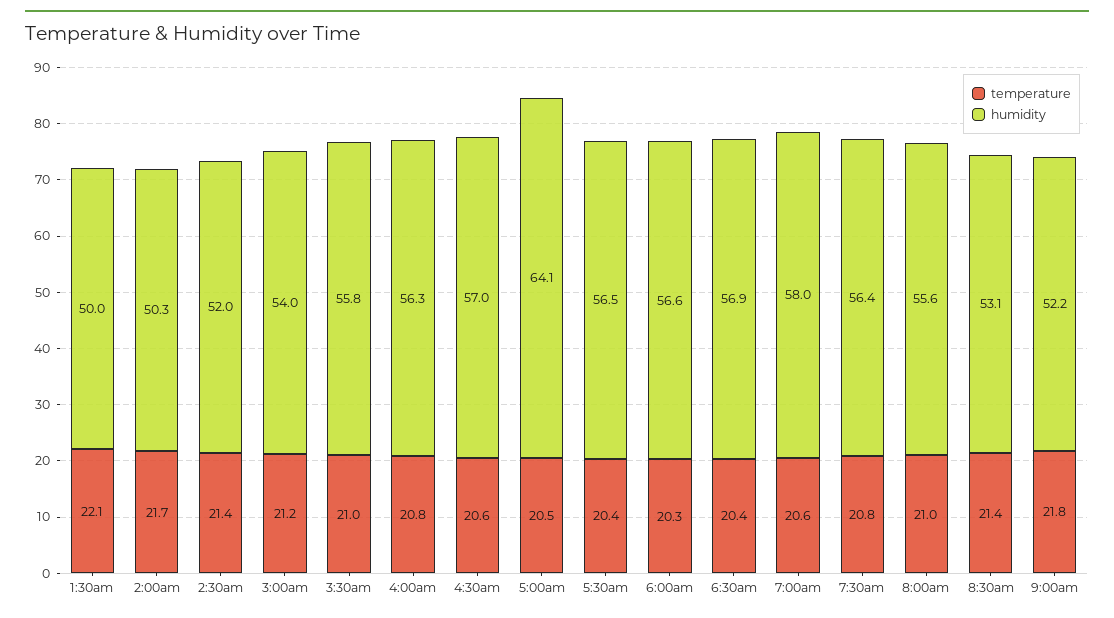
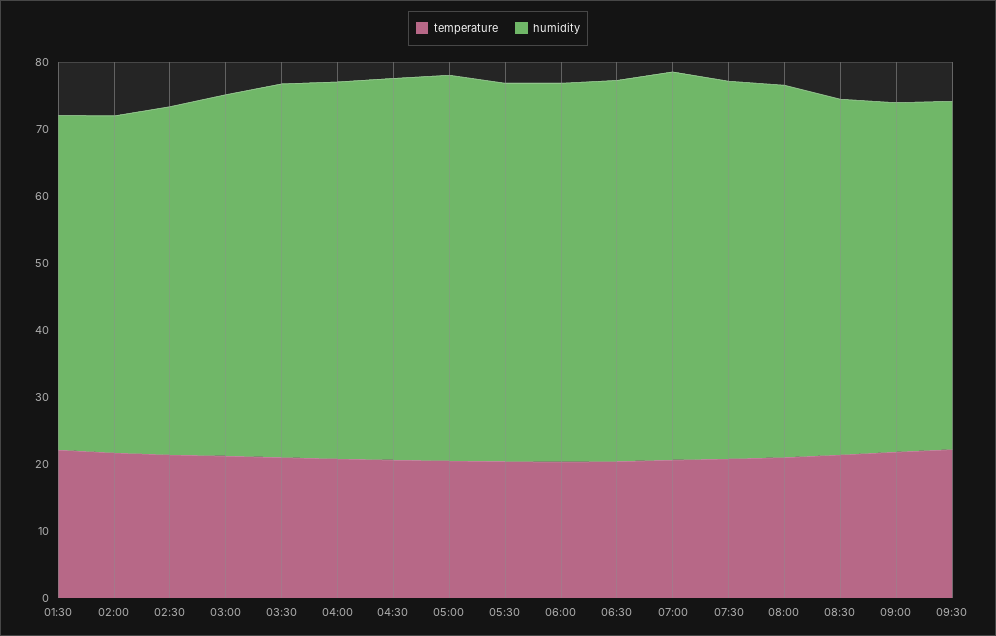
humidity, 5:00am: 64.1 -> 58
temperature, 09:30: none -> 22
humidity, 09:30: none -> 52

